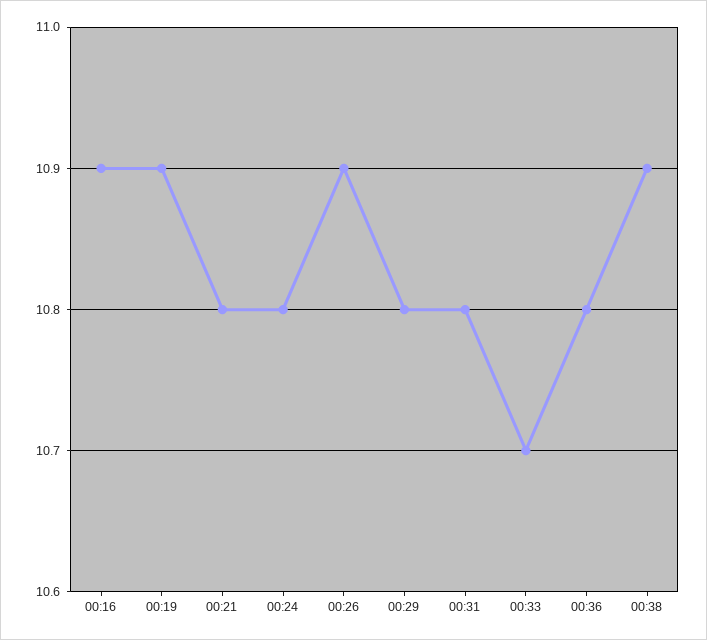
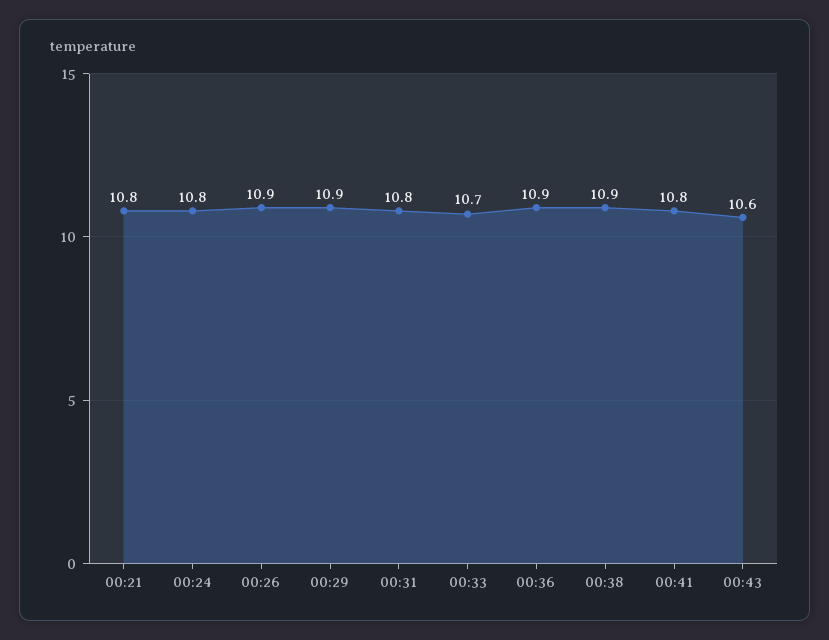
00:16: 10.9 -> none
00:19: 10.9 -> none
00:29: 10.8 -> 10.9
00:36: 10.8 -> 10.9
00:41: none -> 10.8
00:43: none -> 10.6

